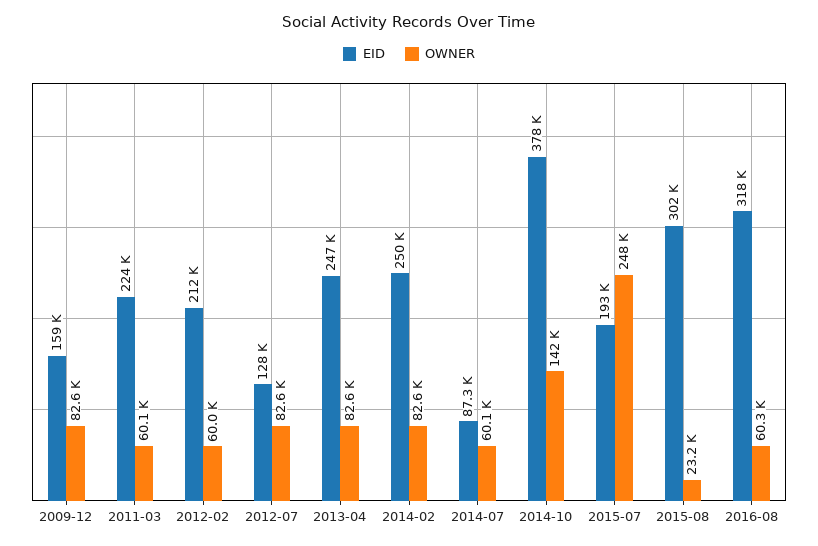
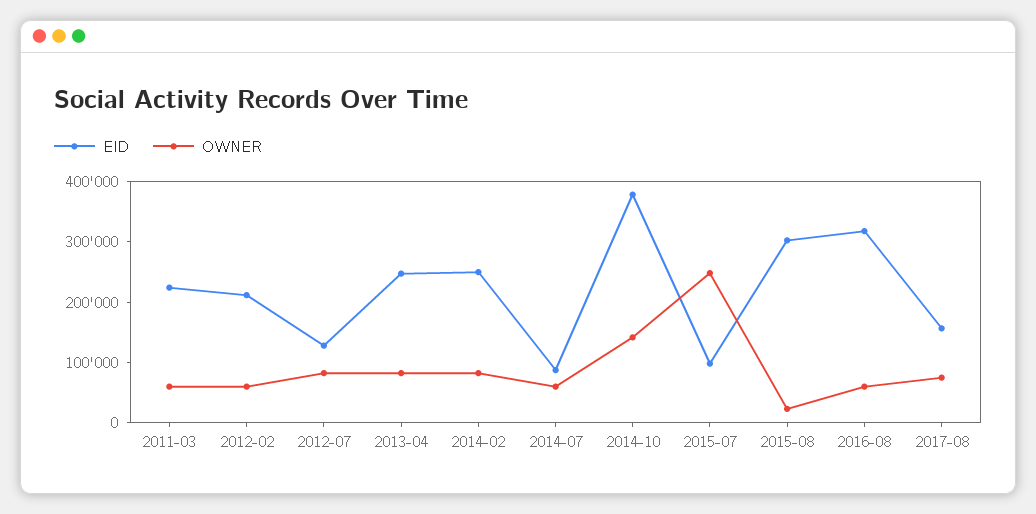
EID, 2009-12: 159000 -> none
OWNER, 2009-12: 82600 -> none
EID, 2015-07: 193000 -> 100000
EID, 2017-08: none -> 160000
OWNER, 2017-08: none -> 80000

